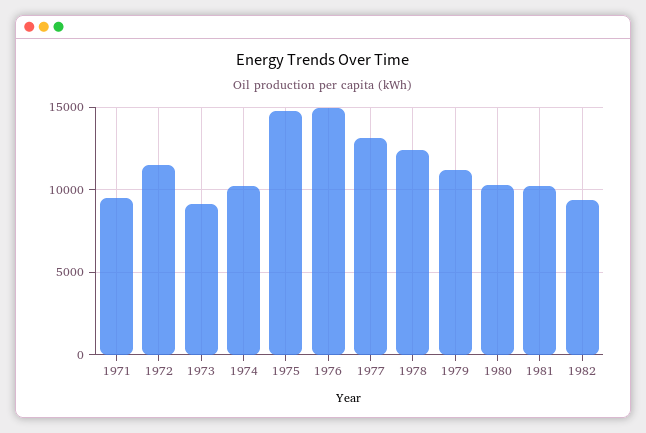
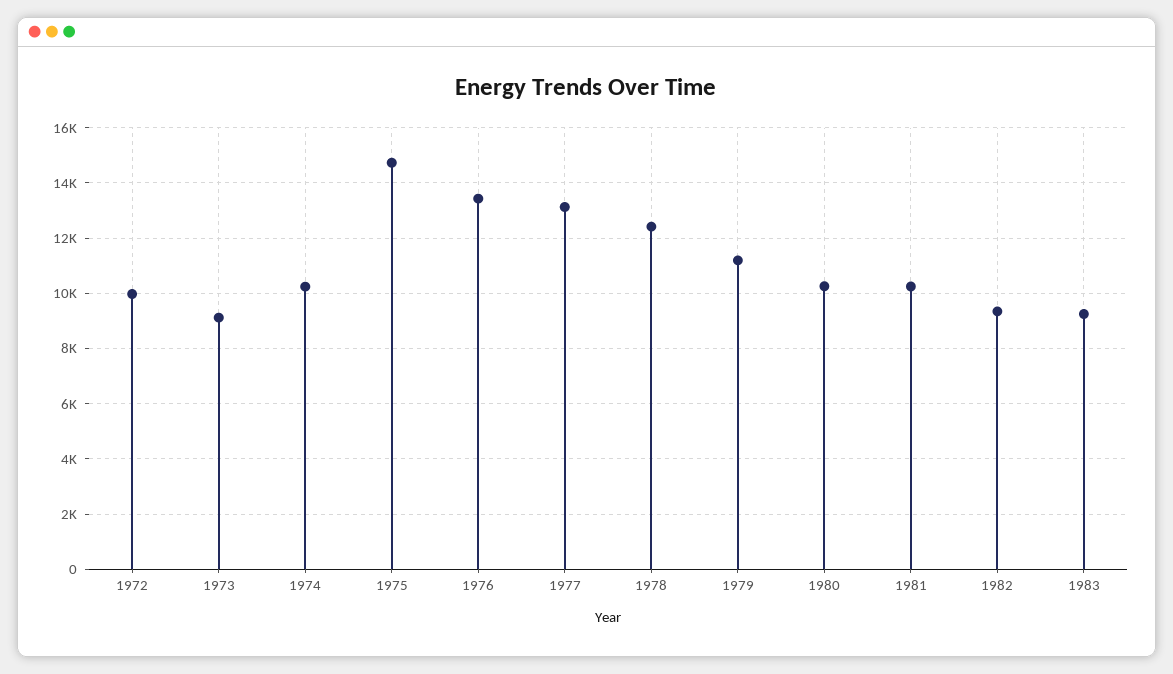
1971: 9500 -> none
1972: 11500 -> 10000
1976: 15000 -> 13500
1983: none -> 9250

